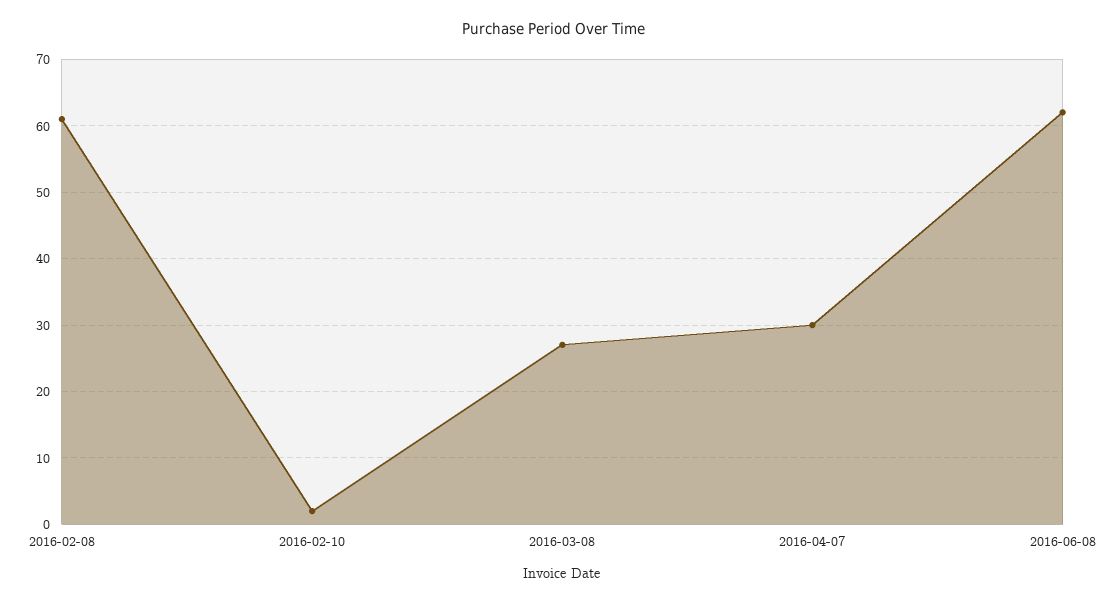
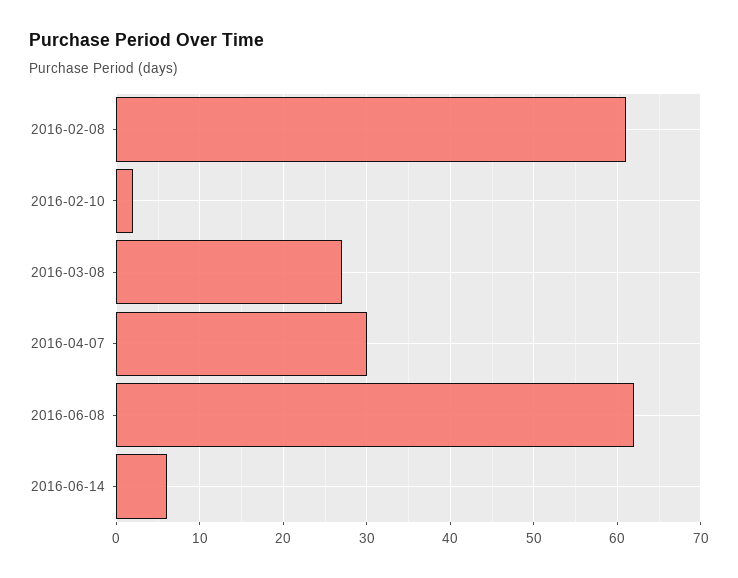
2016-06-14: none -> 6

